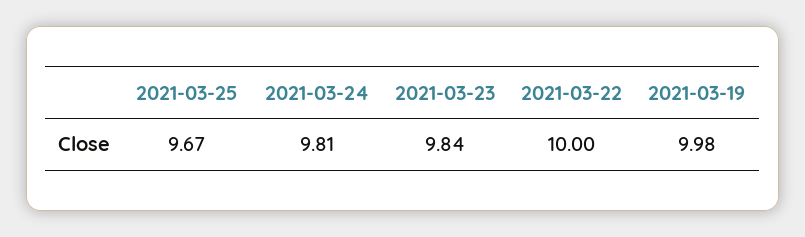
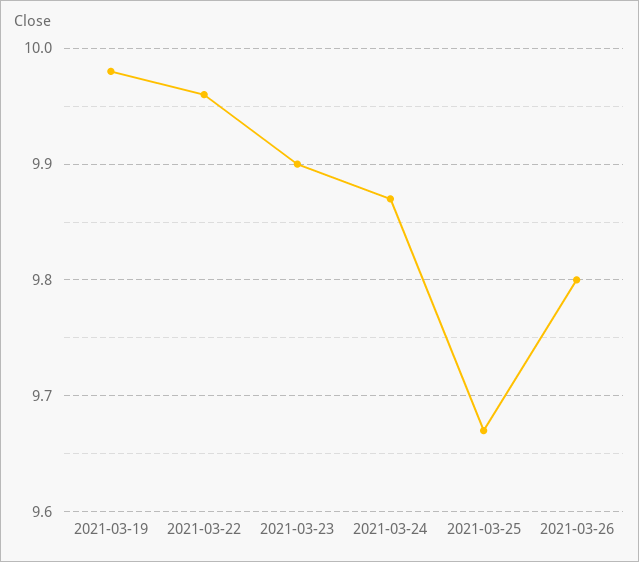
2021-03-24: 9.81 -> 9.87
2021-03-23: 9.84 -> 9.9
2021-03-22: 10 -> 9.96
2021-03-26: none -> 9.8

